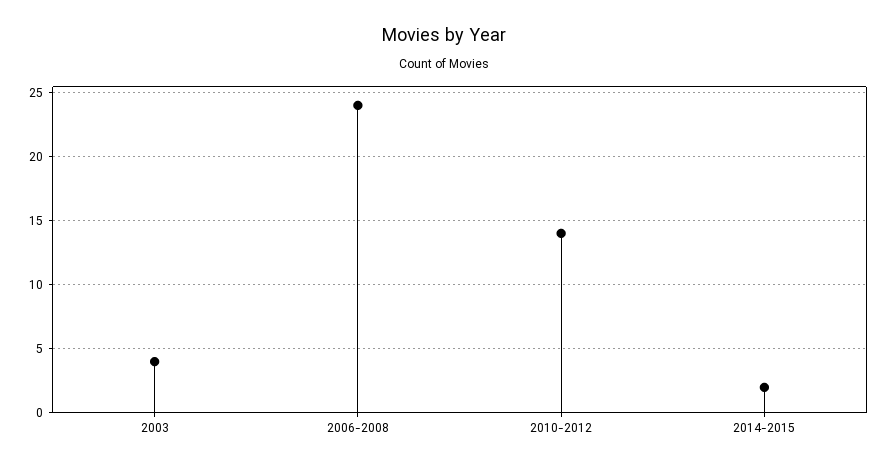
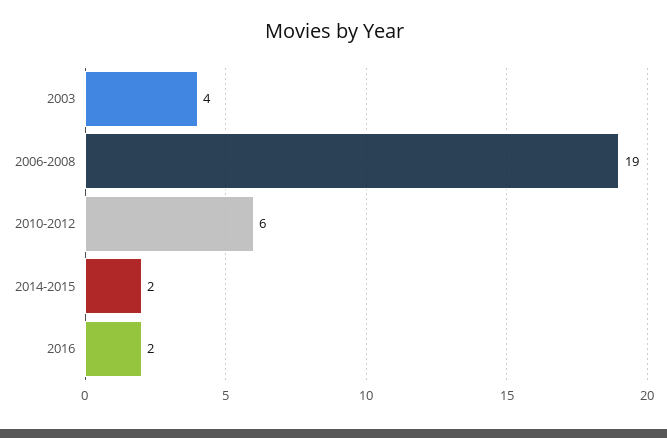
2006-2008: 24 -> 19
2010-2012: 14 -> 6
2016: none -> 2

